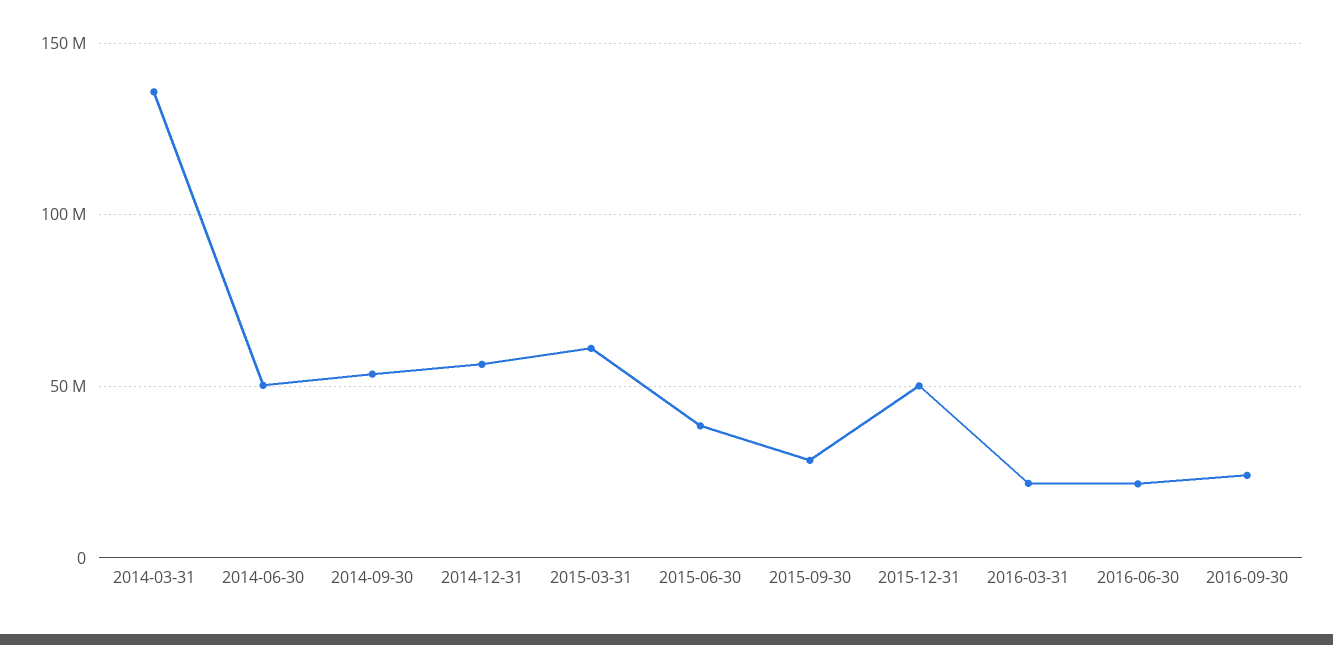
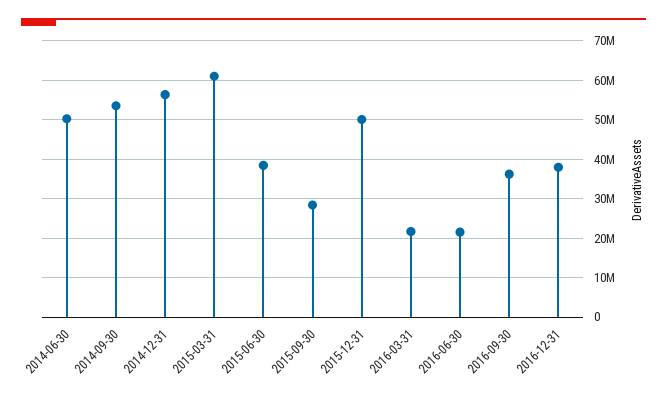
2014-03-31: 135000000 -> none
2016-09-30: 25000000 -> 36000000
2016-12-31: none -> 38000000

